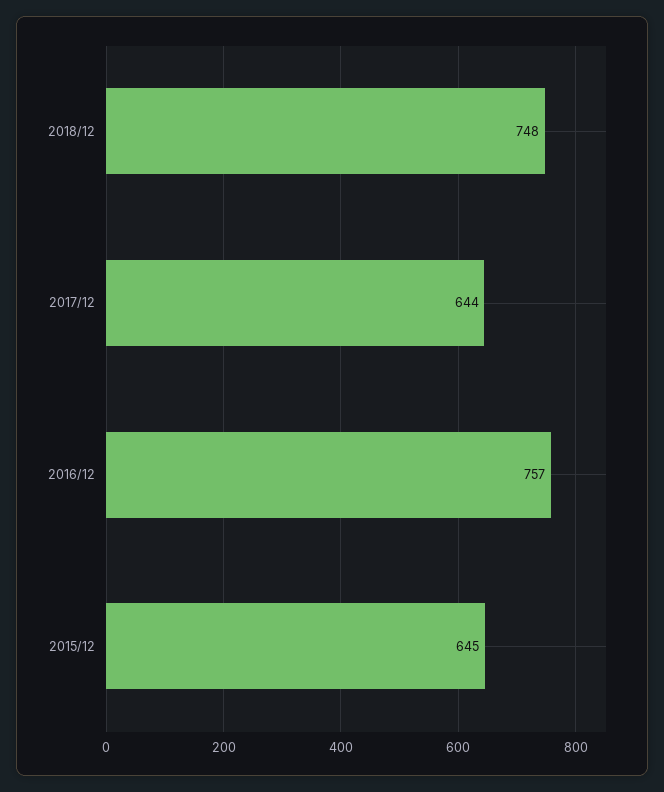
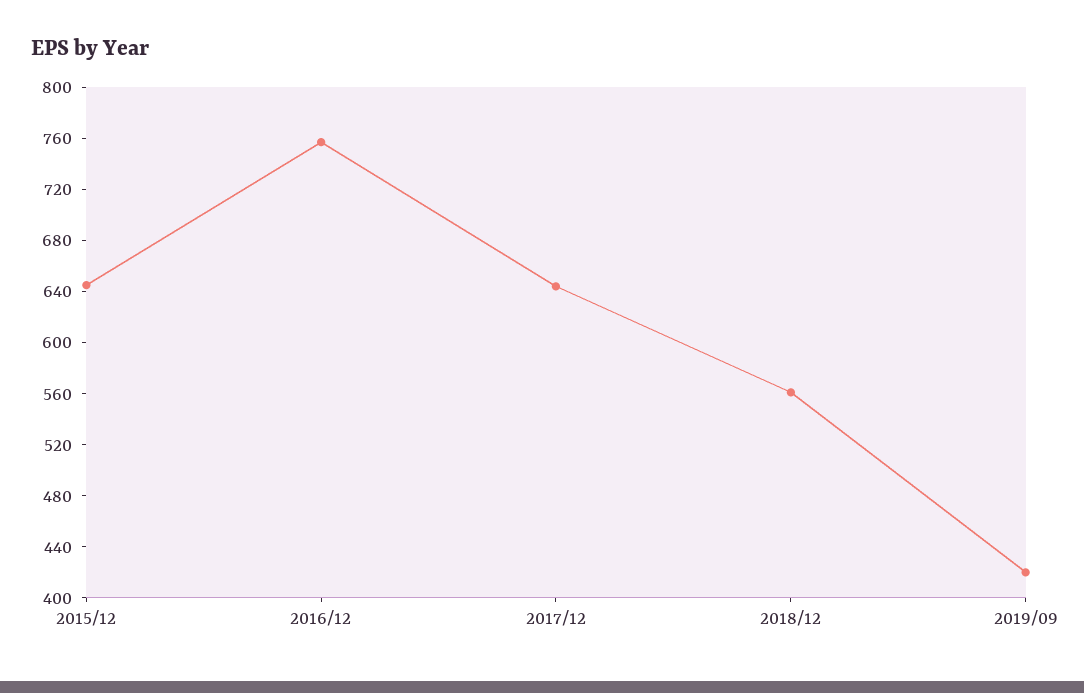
2018/12: 748 -> 560
2019/09: none -> 420

